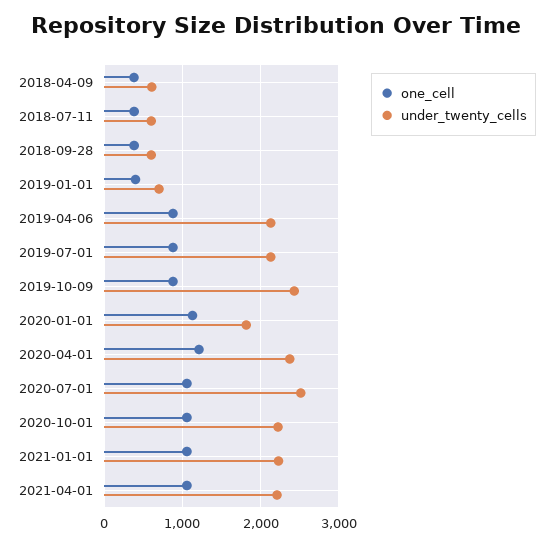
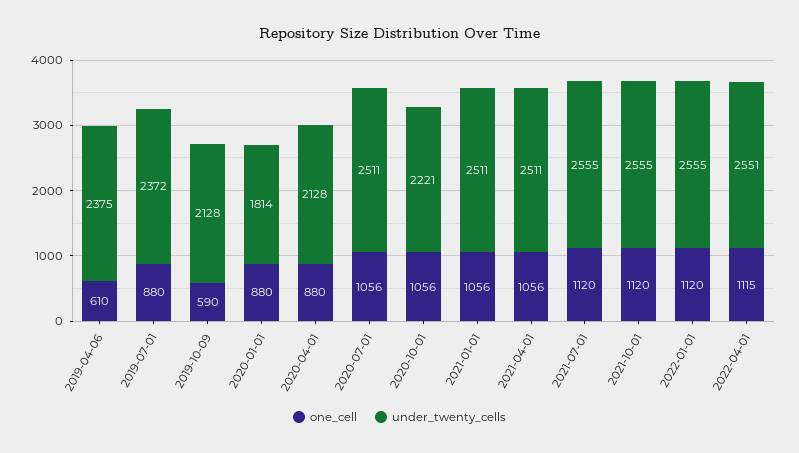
one_cell, 2018-04-09: 400 -> none
under_twenty_cells, 2018-04-09: 600 -> none
one_cell, 2018-07-11: 400 -> none
under_twenty_cells, 2018-07-11: 600 -> none
one_cell, 2018-09-28: 400 -> none
under_twenty_cells, 2018-09-28: 600 -> none
one_cell, 2019-01-01: 400 -> none
under_twenty_cells, 2019-01-01: 700 -> none
one_cell, 2019-04-06: 900 -> 610
under_twenty_cells, 2019-04-06: 2100 -> 2375
under_twenty_cells, 2019-07-01: 2100 -> 2372
one_cell, 2019-10-09: 900 -> 590
under_twenty_cells, 2019-10-09: 2400 -> 2128
one_cell, 2020-01-01: 1100 -> 880
one_cell, 2020-04-01: 1200 -> 880
under_twenty_cells, 2020-04-01: 2400 -> 2128
under_twenty_cells, 2021-01-01: 2200 -> 2511
under_twenty_cells, 2021-04-01: 2200 -> 2511
one_cell, 2021-07-01: none -> 1120
under_twenty_cells, 2021-07-01: none -> 2555
one_cell, 2021-10-01: none -> 1120
under_twenty_cells, 2021-10-01: none -> 2555
one_cell, 2022-01-01: none -> 1120
under_twenty_cells, 2022-01-01: none -> 2555
one_cell, 2022-04-01: none -> 1115
under_twenty_cells, 2022-04-01: none -> 2551

